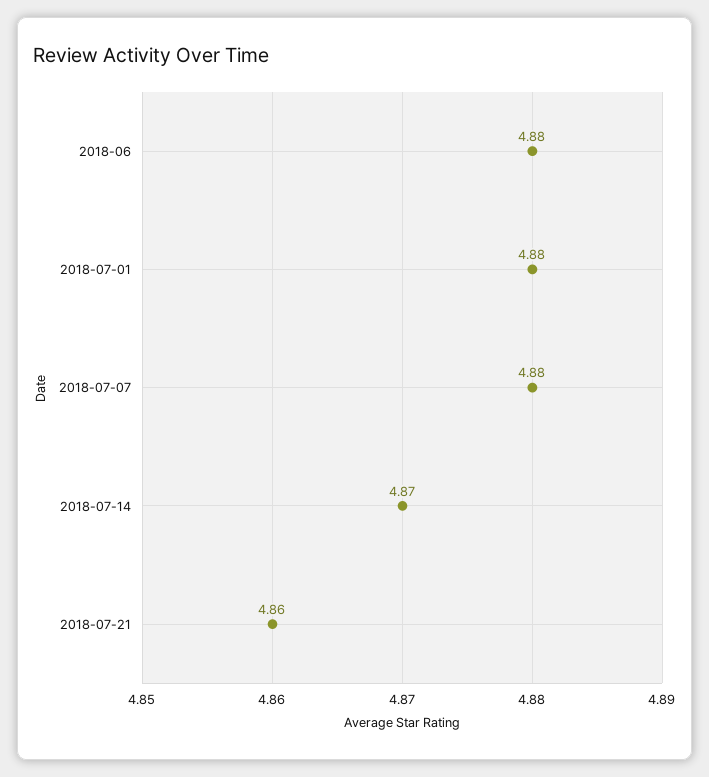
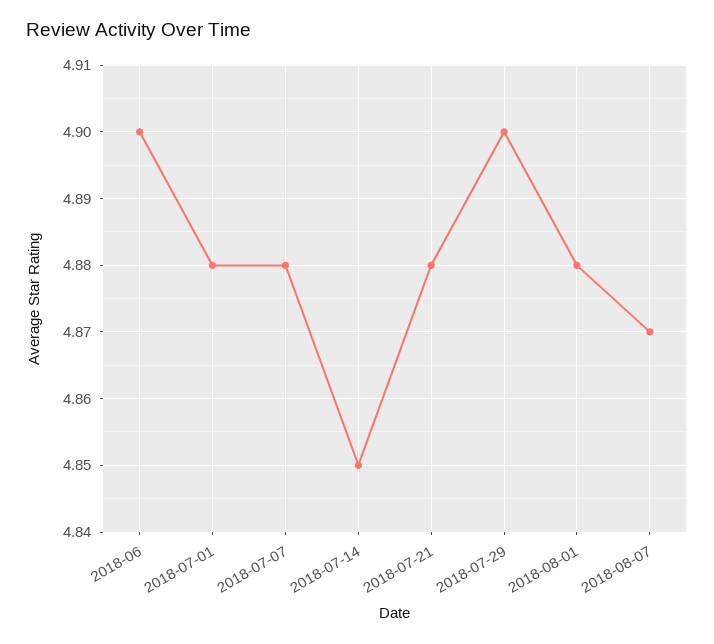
2018-06: 4.88 -> 4.9
2018-07-14: 4.87 -> 4.85
2018-07-21: 4.86 -> 4.88
2018-07-29: none -> 4.9
2018-08-01: none -> 4.88
2018-08-07: none -> 4.87

